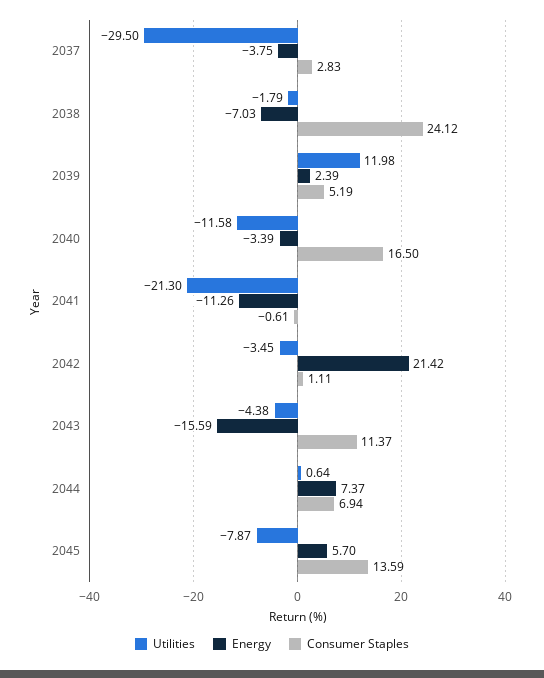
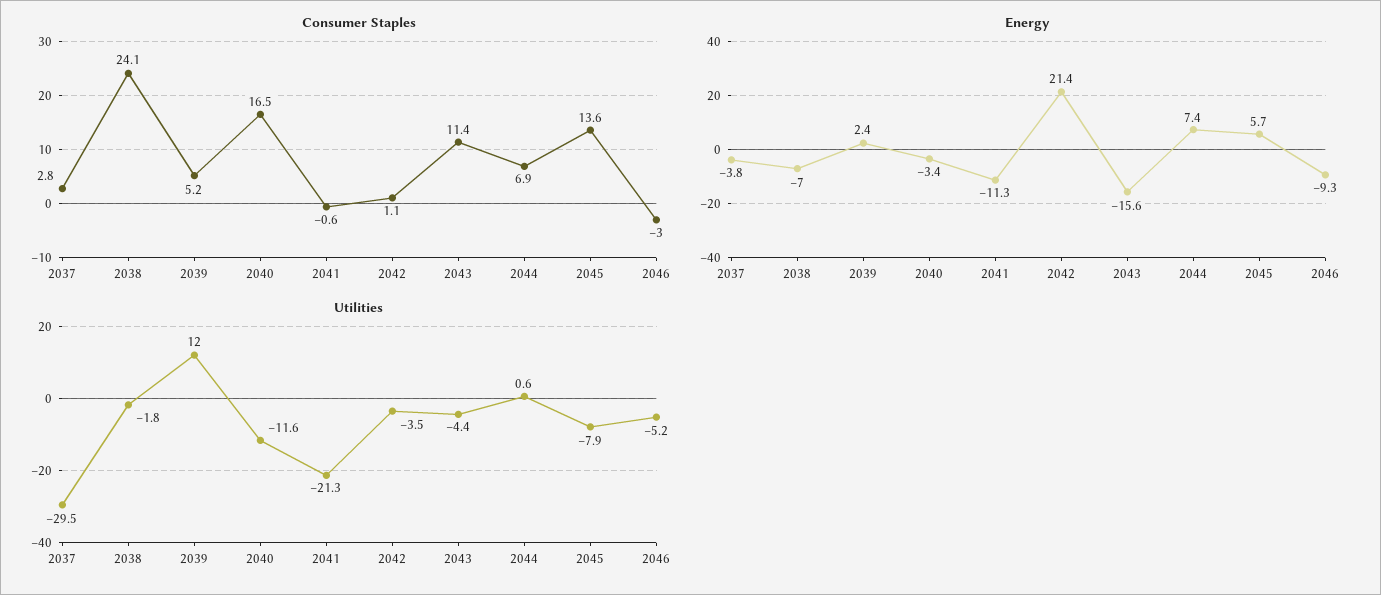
Consumer Staples, 2046: none -> -3
Energy, 2046: none -> -9.3
Utilities, 2046: none -> -5.2

